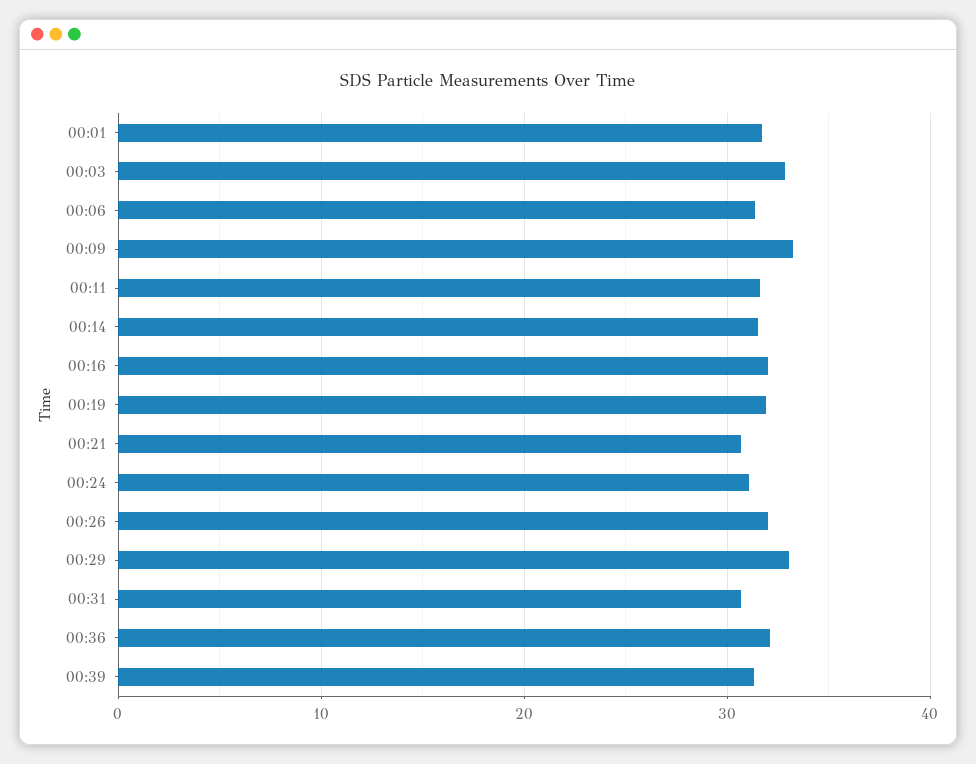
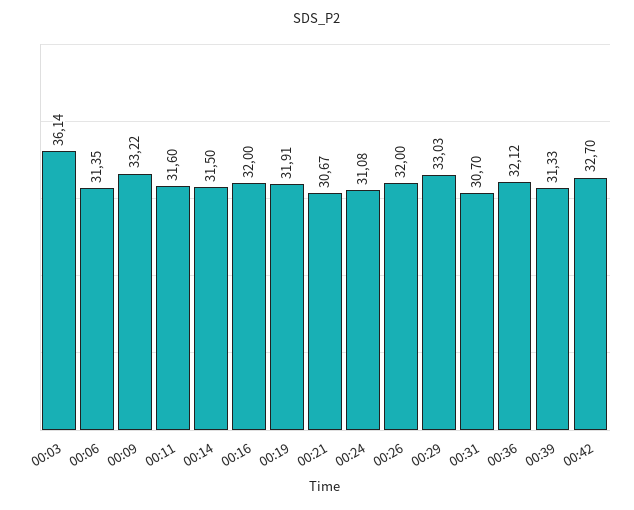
00:01: 32 -> none
00:03: 33 -> 36.14
00:42: none -> 32.7

